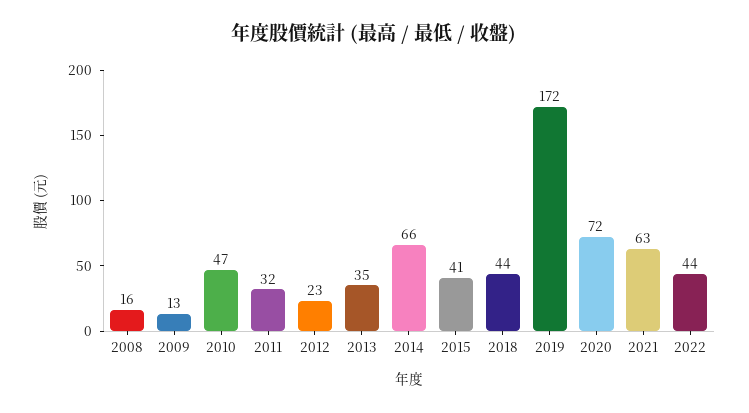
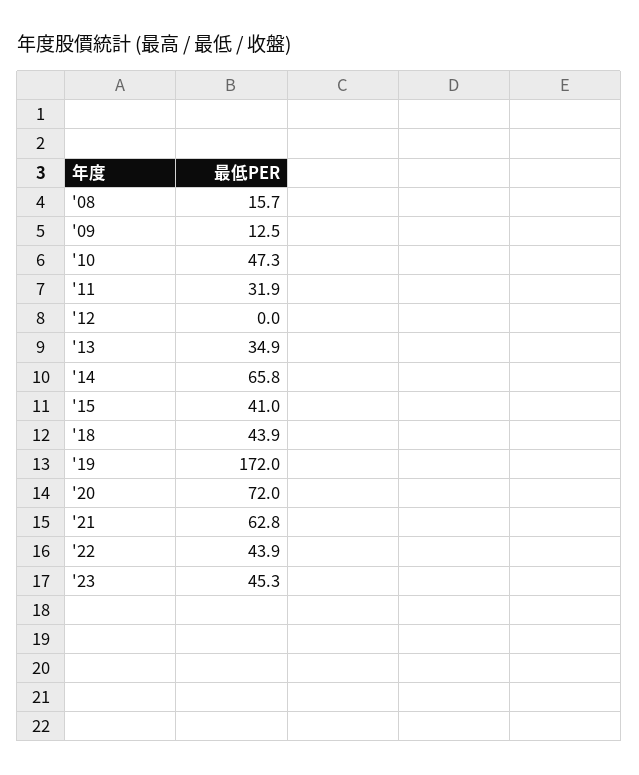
2012: 23 -> 0
'23: none -> 45.3

